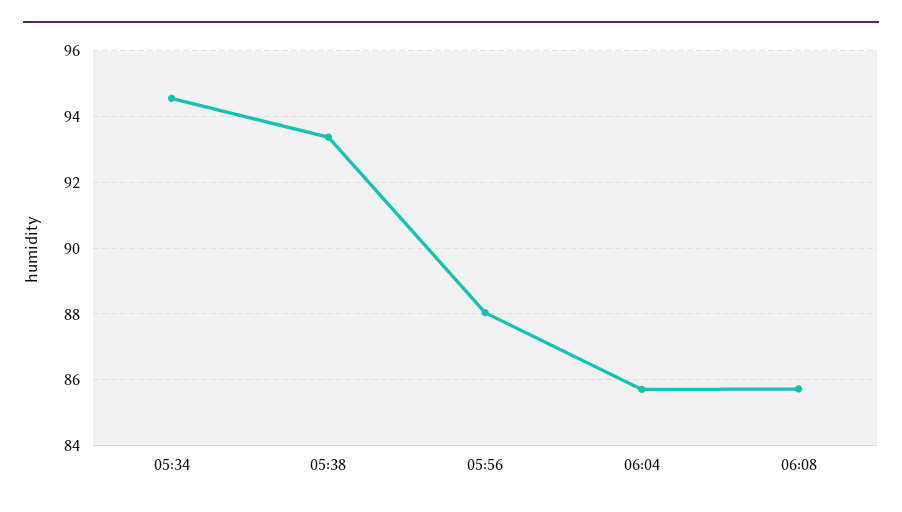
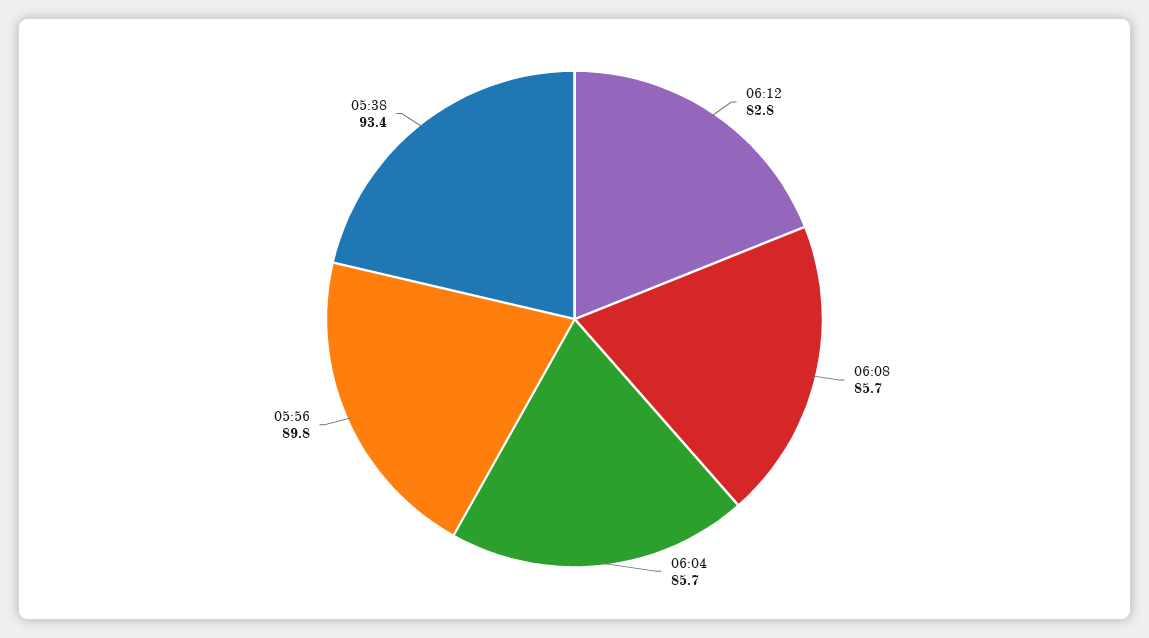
05:34: 94.6 -> none
05:56: 88 -> 89.8
06:12: none -> 82.8

